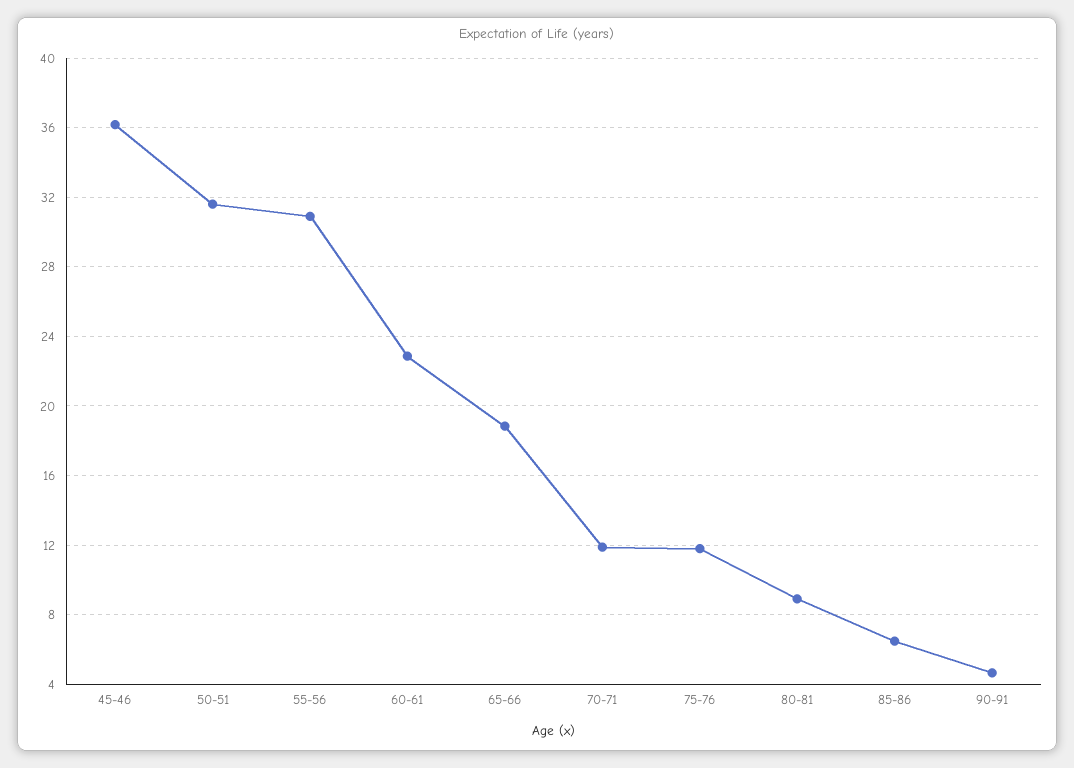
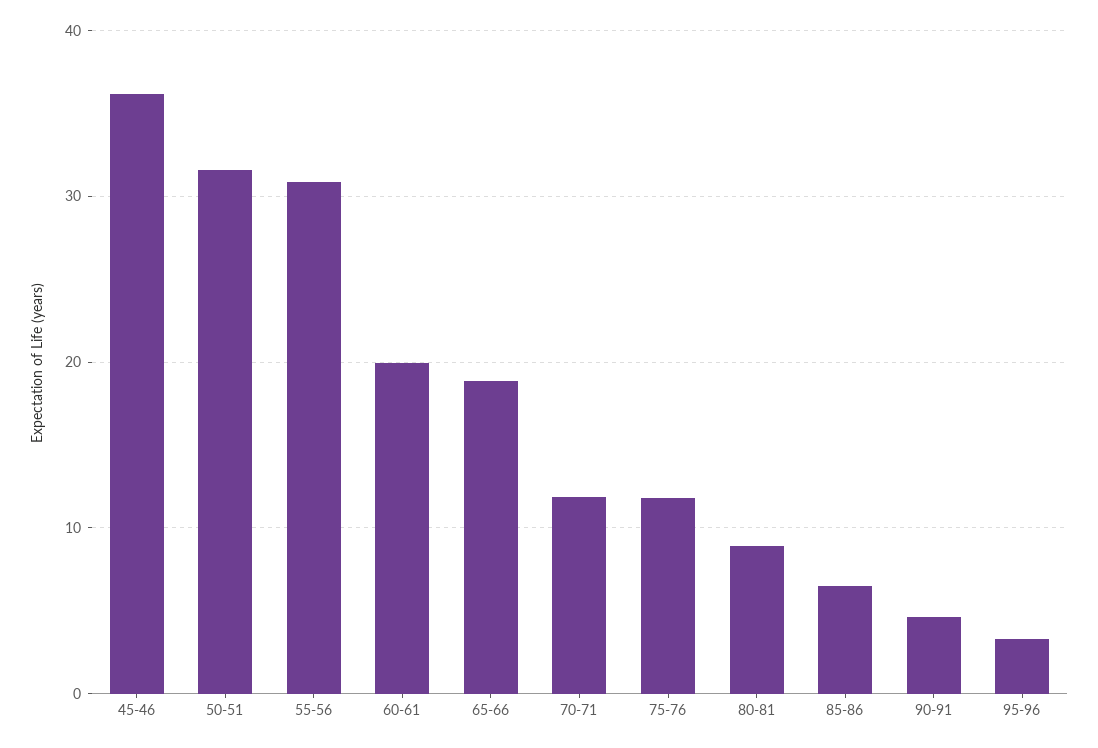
60-61: 23 -> 20
95-96: none -> 3

